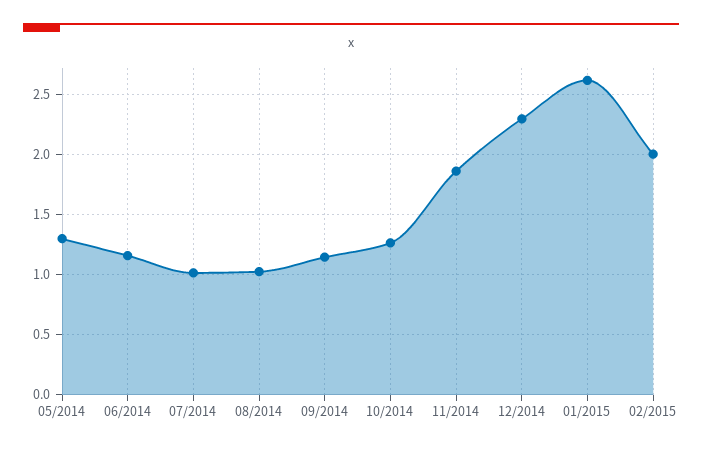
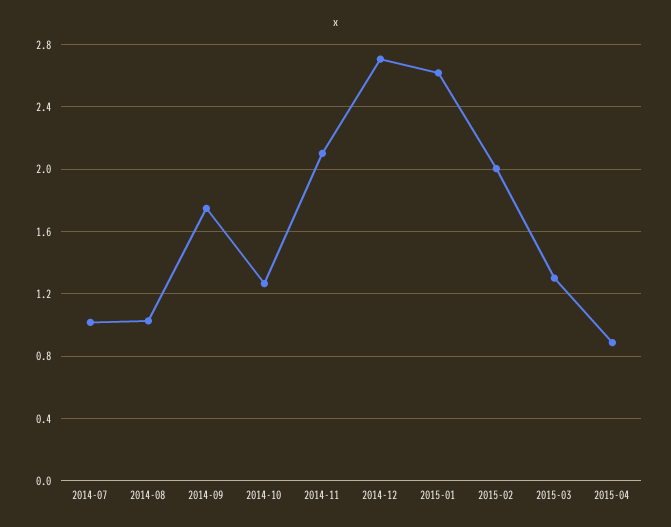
05/2014: 1.3 -> none
06/2014: 1.15 -> none
09/2014: 1.15 -> 1.75
11/2014: 1.85 -> 2.1
12/2014: 2.3 -> 2.7
2015-03: none -> 1.3
2015-04: none -> 0.9

